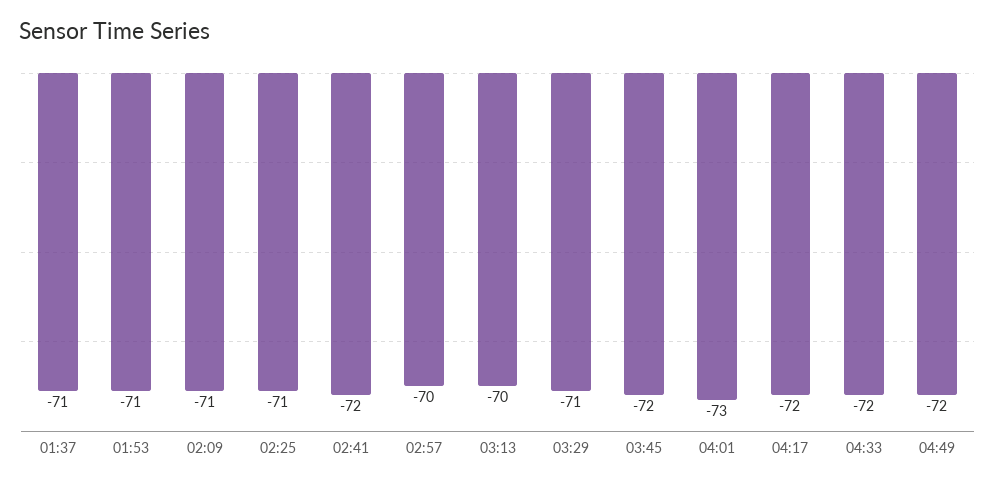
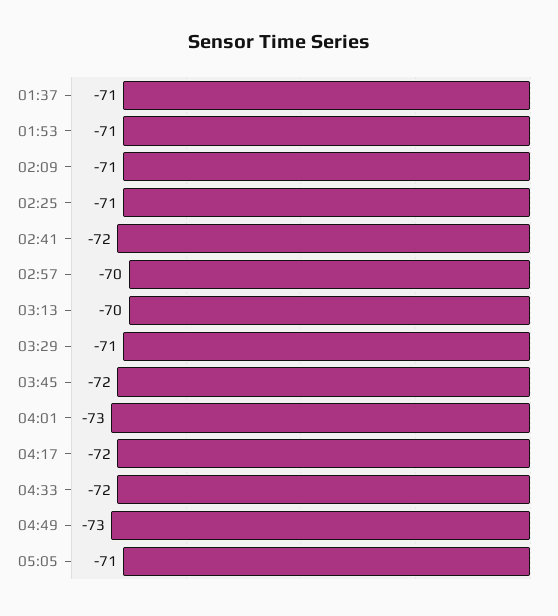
04:49: -72 -> -73
05:05: none -> -71

